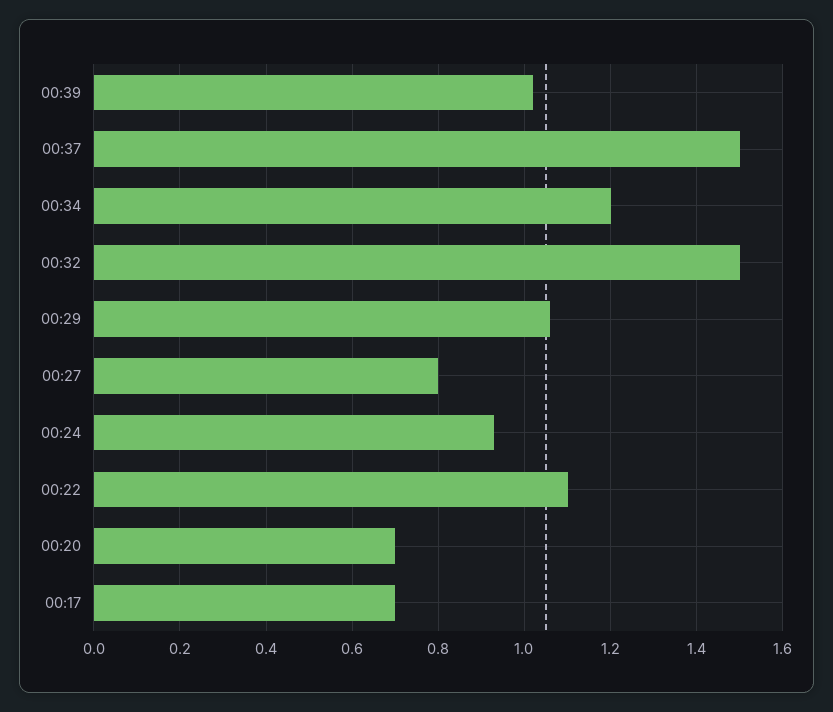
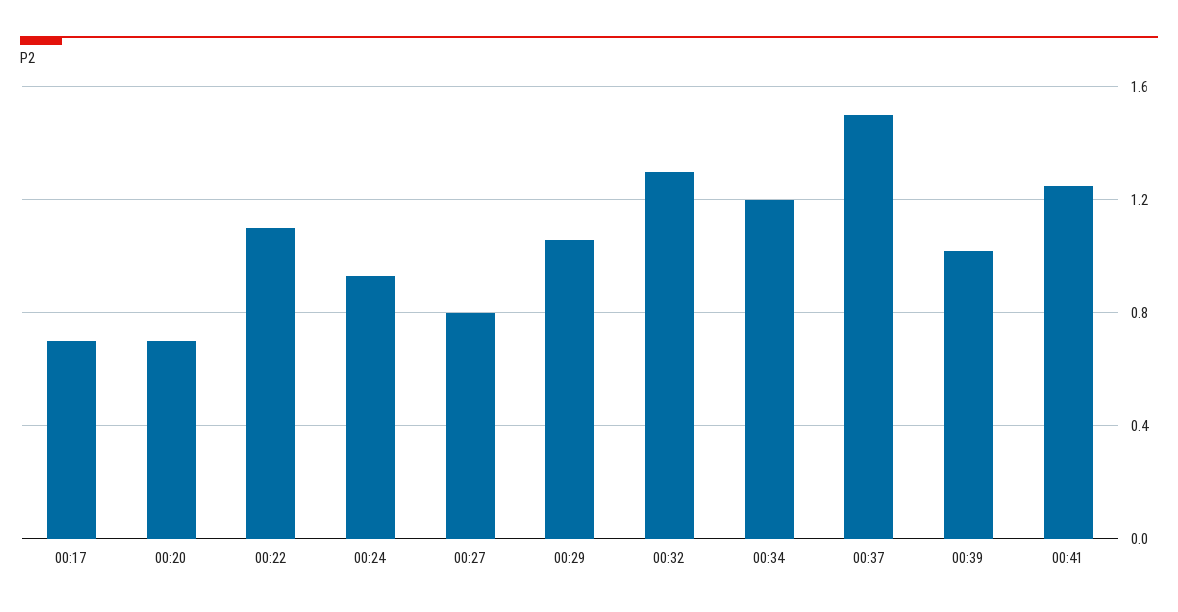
00:32: 1.5 -> 1.3
00:41: none -> 1.25

